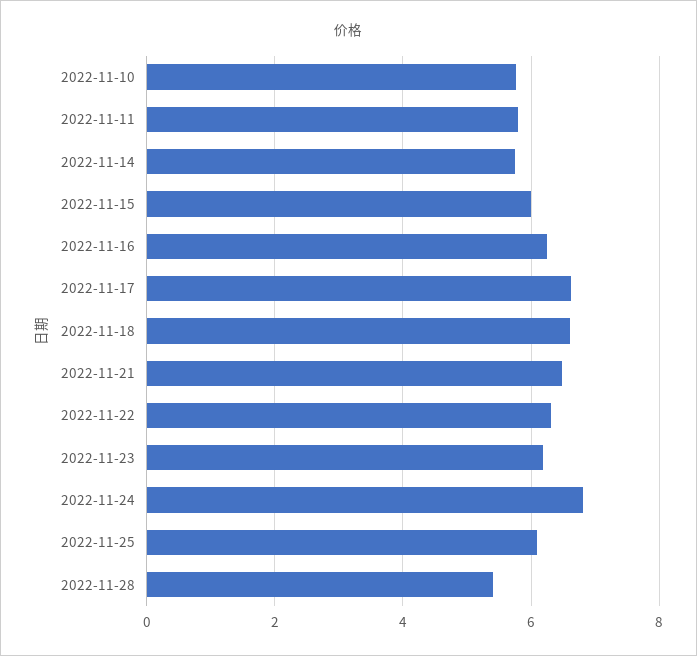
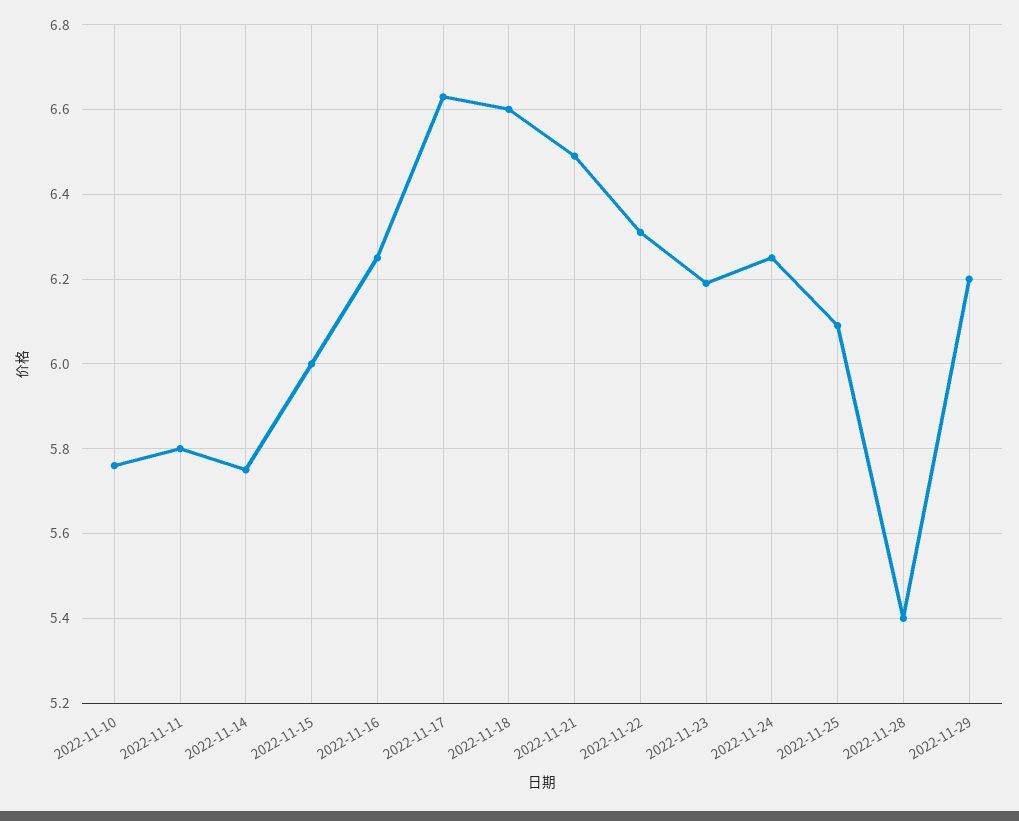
2022-11-24: 6.8 -> 6.25
2022-11-29: none -> 6.2

